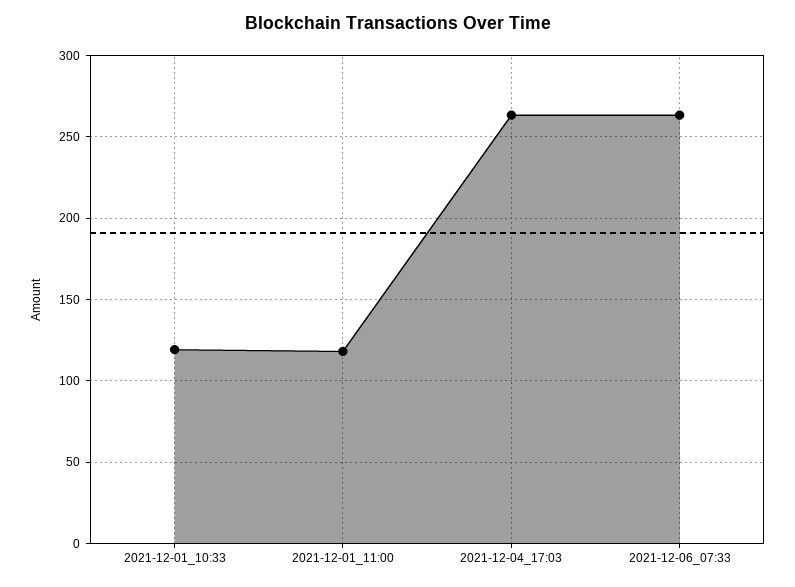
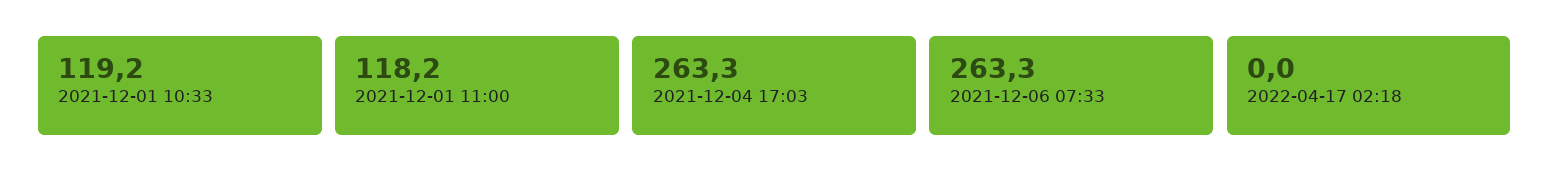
2022-04-17 02:18: none -> 0

